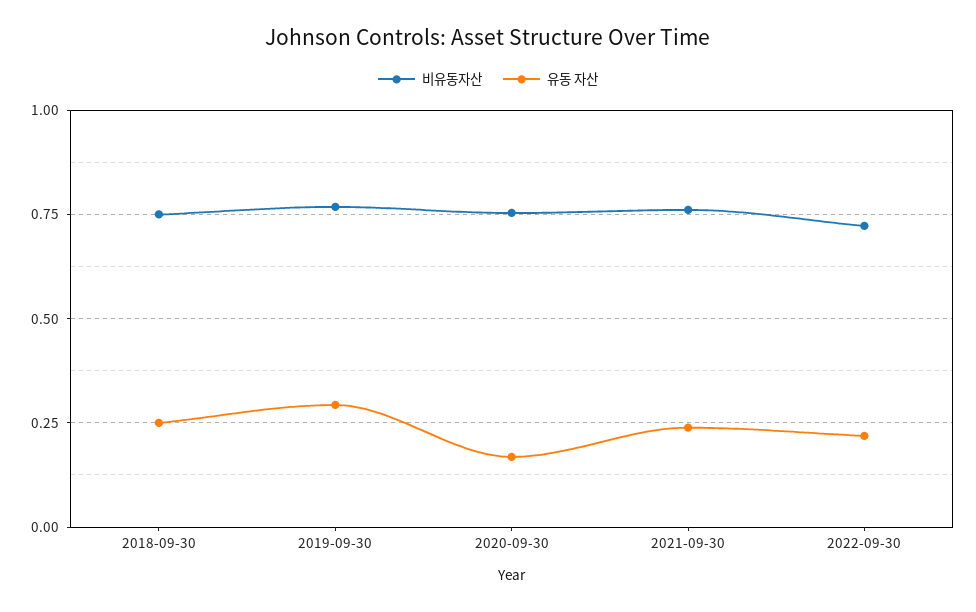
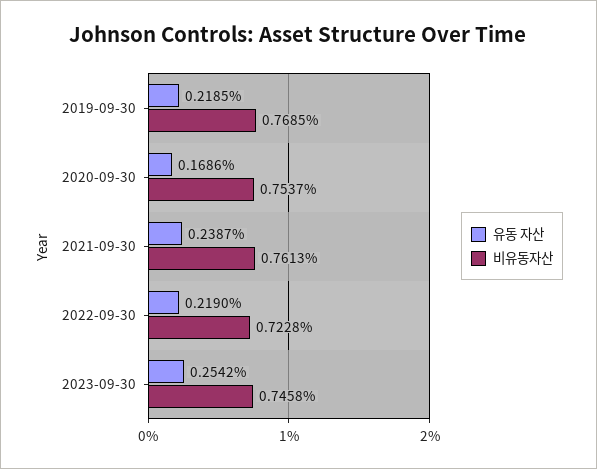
비유동자산, 2018-09-30: 0.75 -> none
유동 자산, 2018-09-30: 0.25 -> none
유동 자산, 2019-09-30: 0.3 -> 0.2185
유동 자산, 2023-09-30: none -> 0.2542
비유동자산, 2023-09-30: none -> 0.7458

